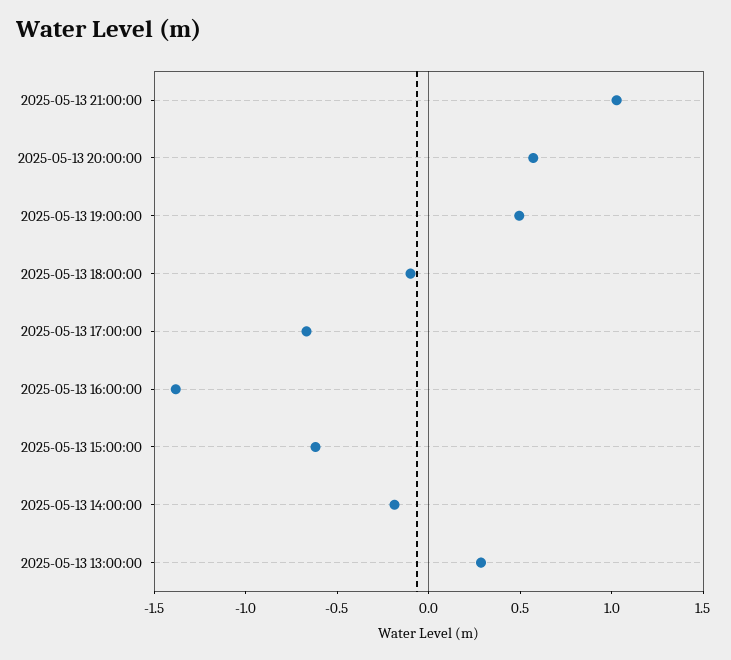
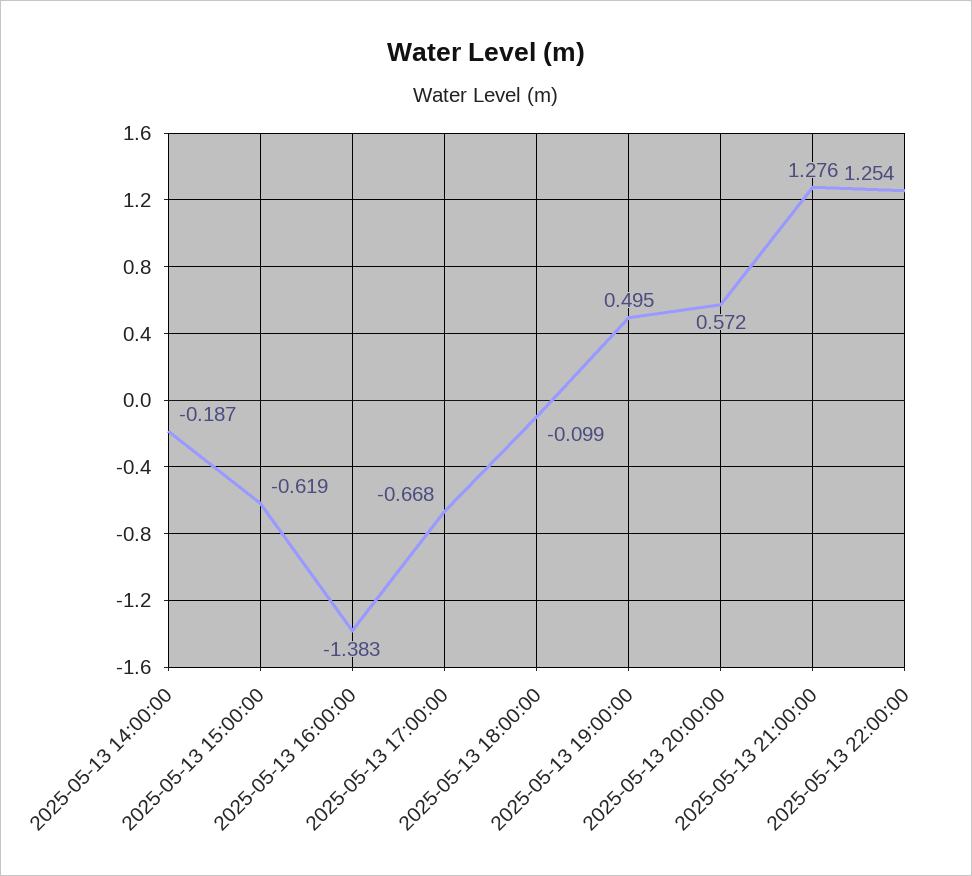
2025-05-13 21:00:00: 1 -> 1.276
2025-05-13 13:00:00: 0.3 -> none
2025-05-13 22:00:00: none -> 1.254

